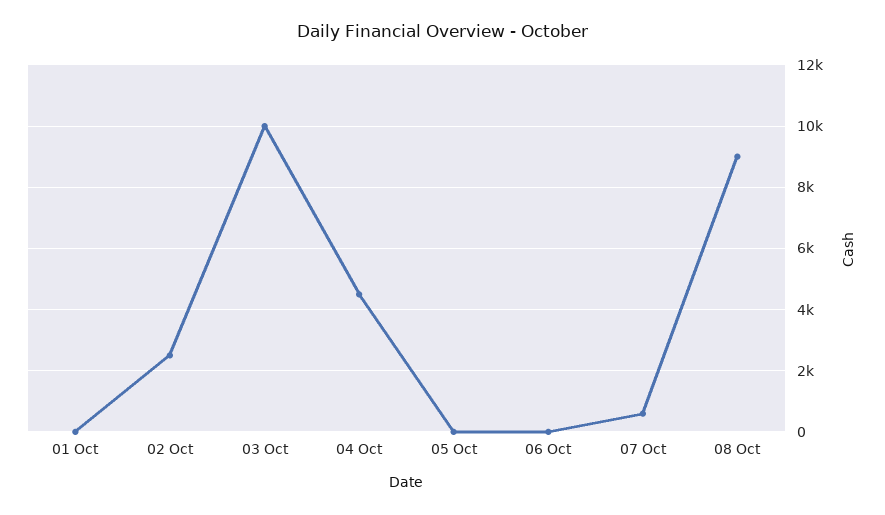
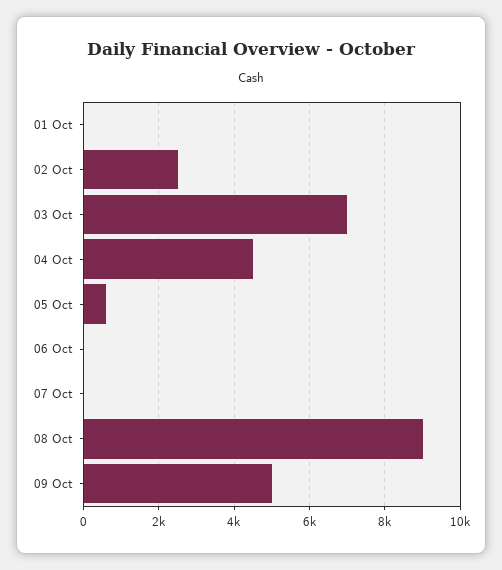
03 Oct: 10000 -> 7000
05 Oct: 0 -> 600
07 Oct: 600 -> 0
09 Oct: none -> 5000

